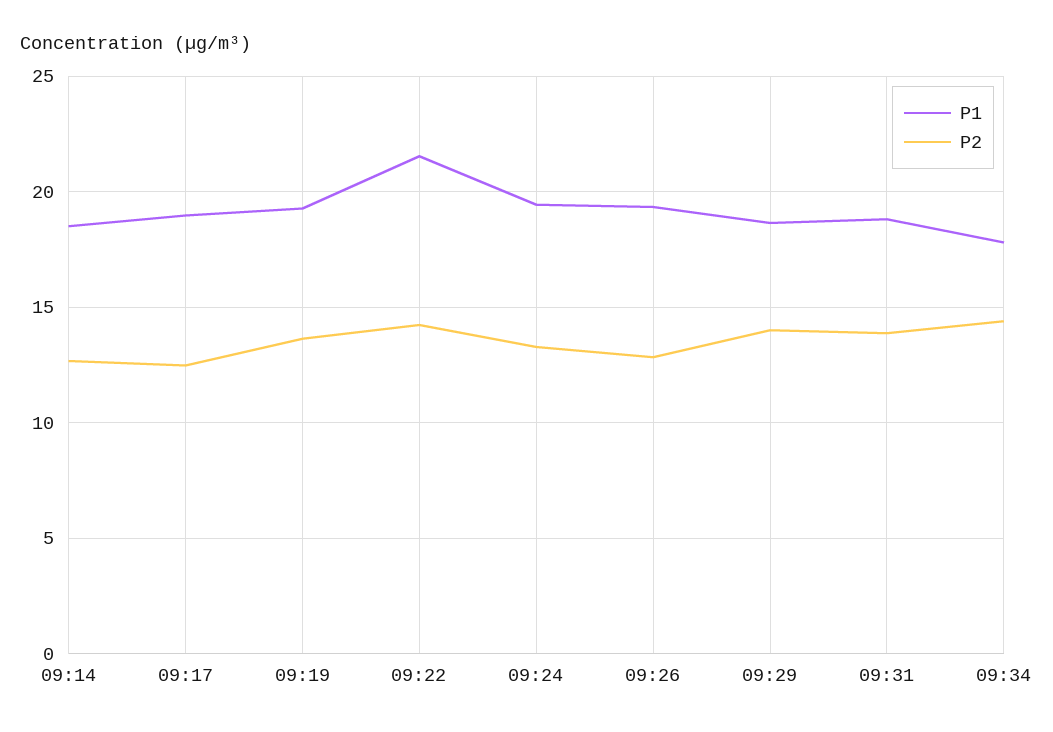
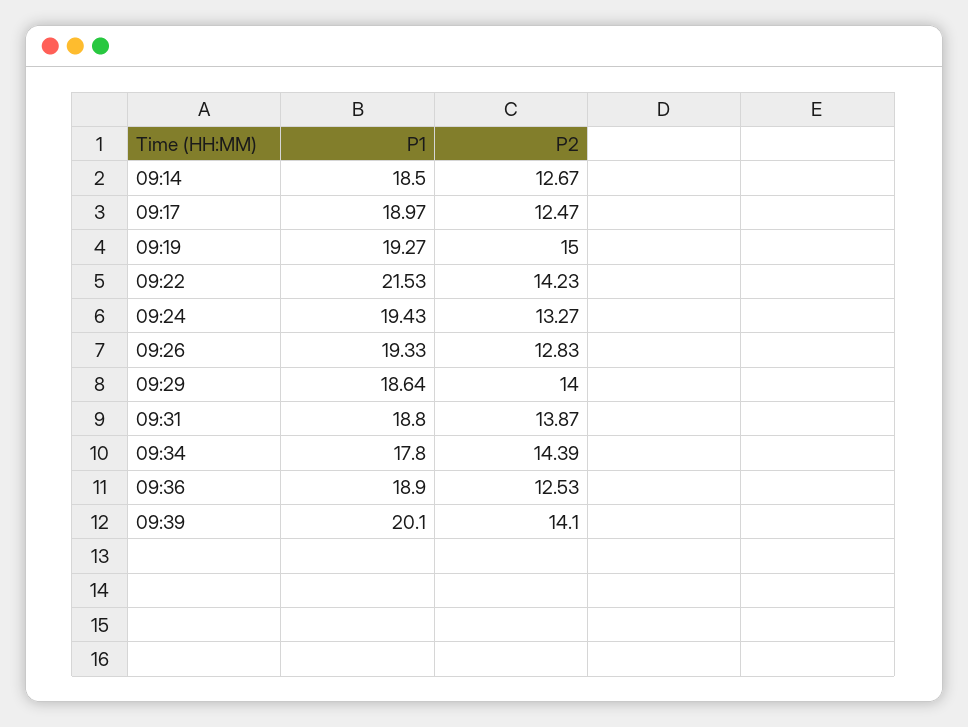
P2, 09:19: 13.5 -> 15
P1, 09:36: none -> 18.9
P2, 09:36: none -> 12.53
P1, 09:39: none -> 20.1
P2, 09:39: none -> 14.1

